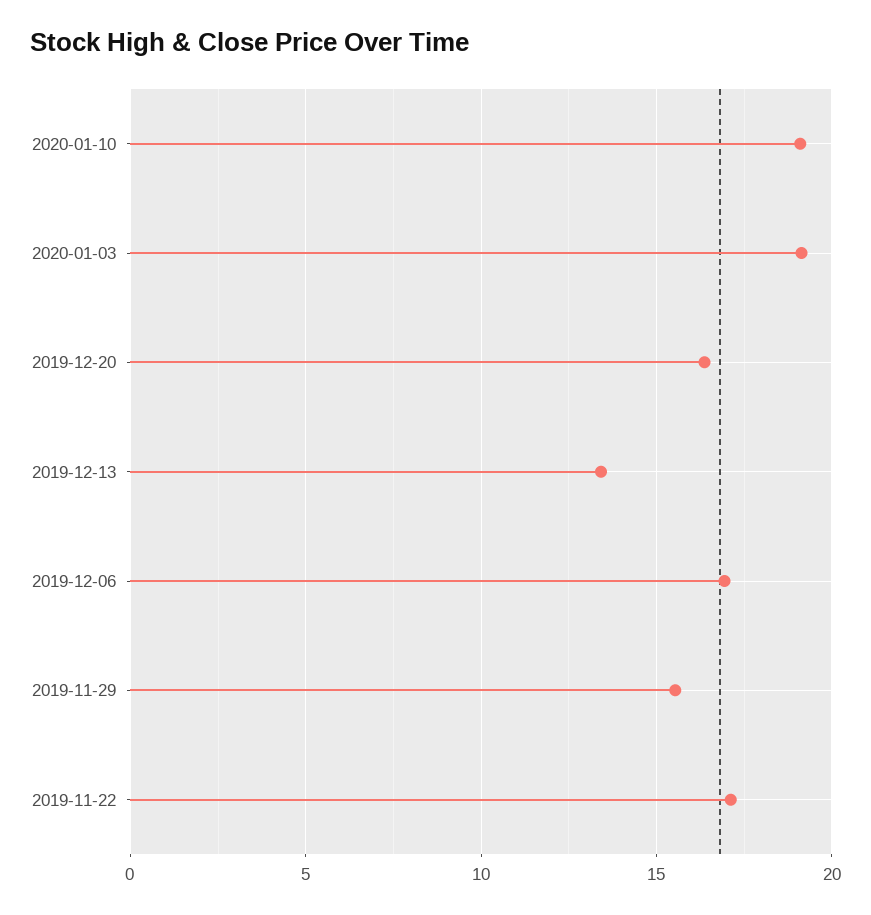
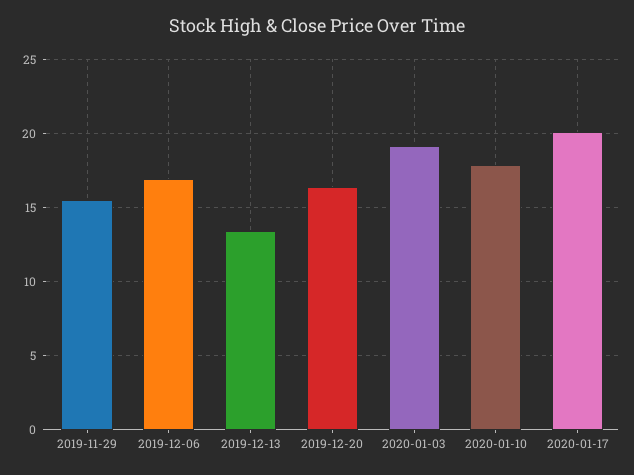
2020-01-10: 19 -> 18
2019-11-22: 17 -> none
2020-01-17: none -> 20

